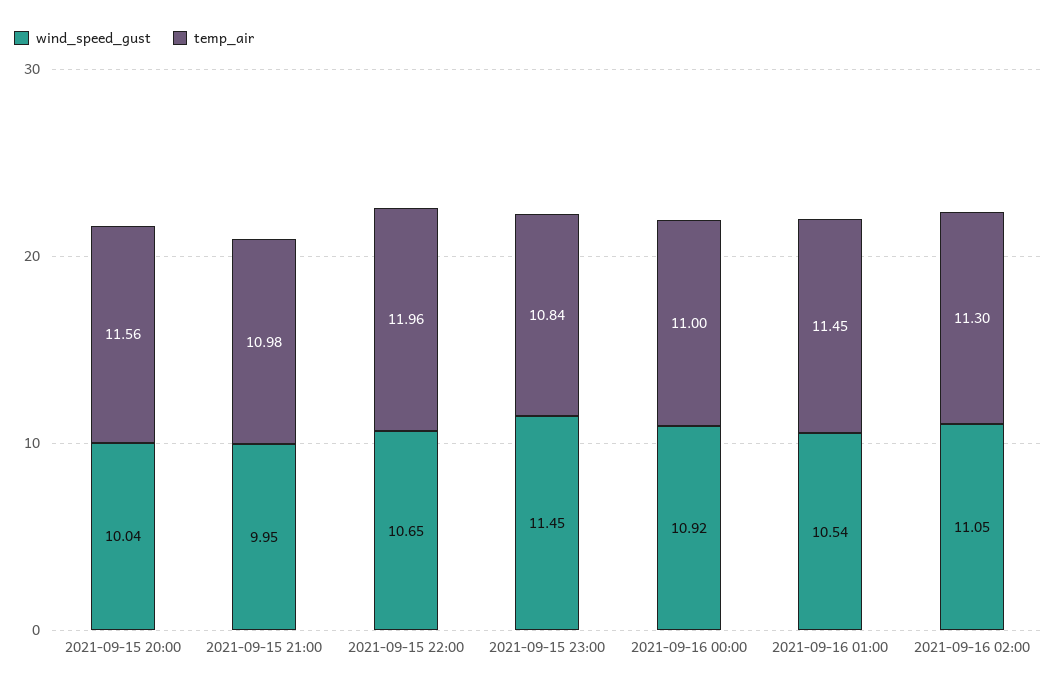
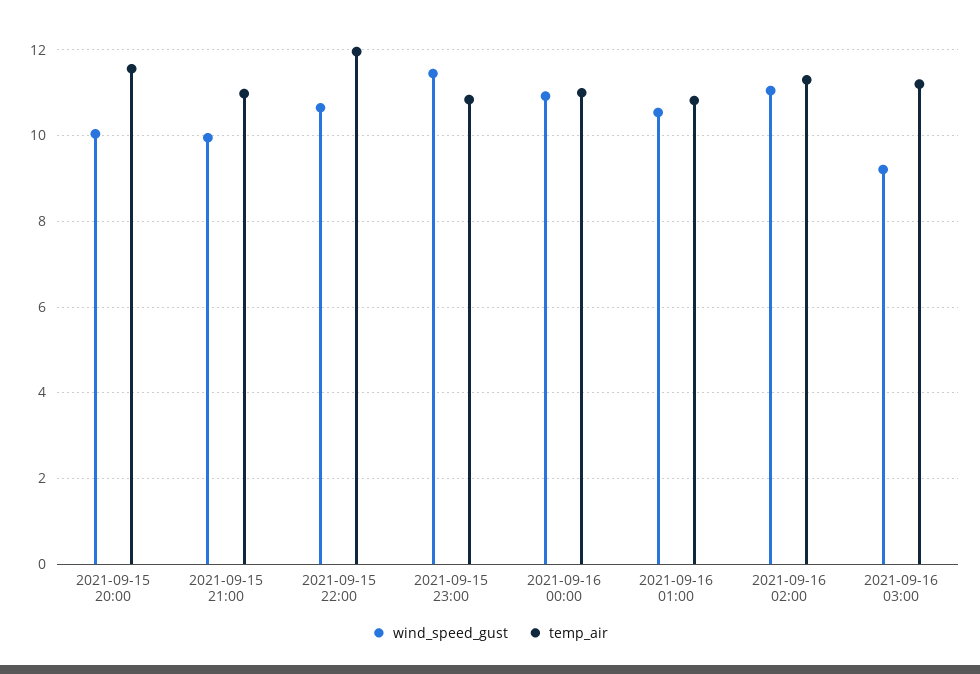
temp_air, 2021-09-16 01:00: 11.45 -> 10.8
wind_speed_gust, 2021-09-16 03:00: none -> 9.2
temp_air, 2021-09-16 03:00: none -> 11.2

